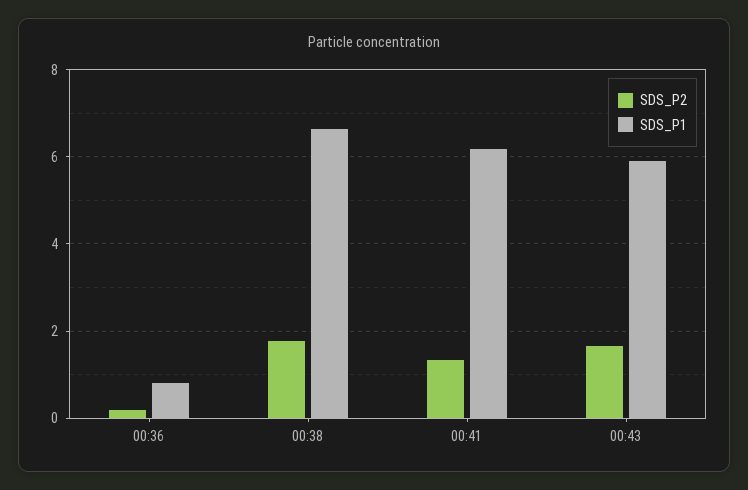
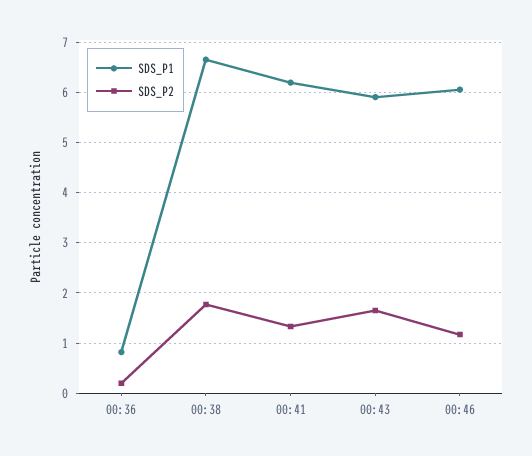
SDS_P1, 00:46: none -> 6
SDS_P2, 00:46: none -> 1.2

